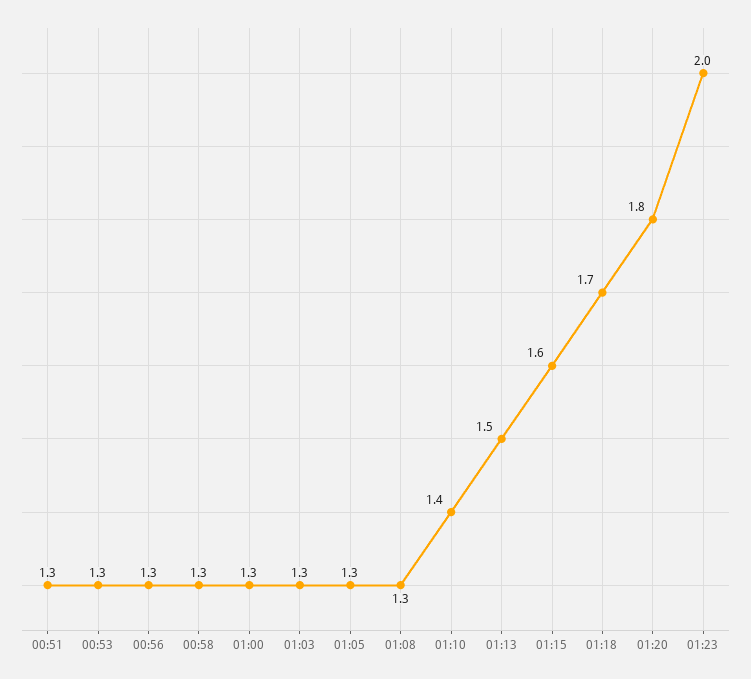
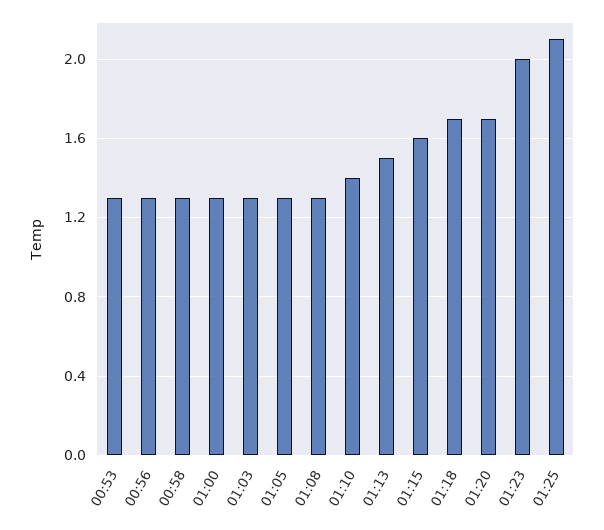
00:51: 1.3 -> none
01:20: 1.8 -> 1.7
01:25: none -> 2.1

